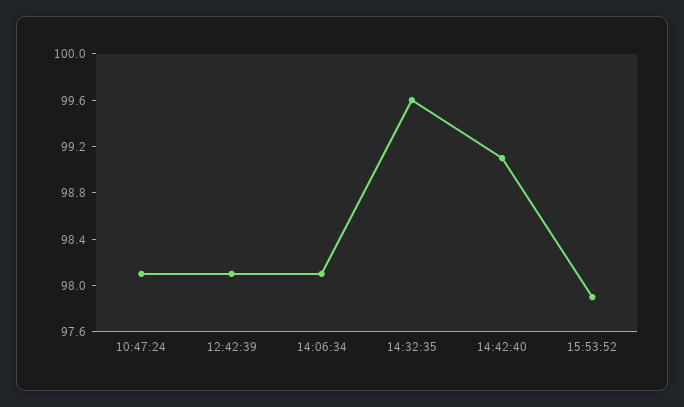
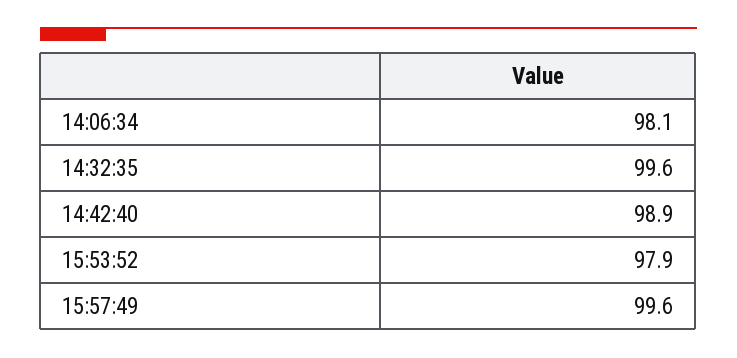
10:47:24: 98.1 -> none
12:42:39: 98.1 -> none
14:42:40: 99.1 -> 98.9
15:57:49: none -> 99.6

